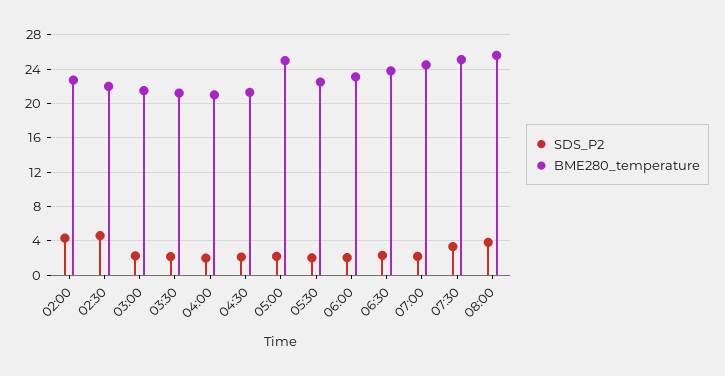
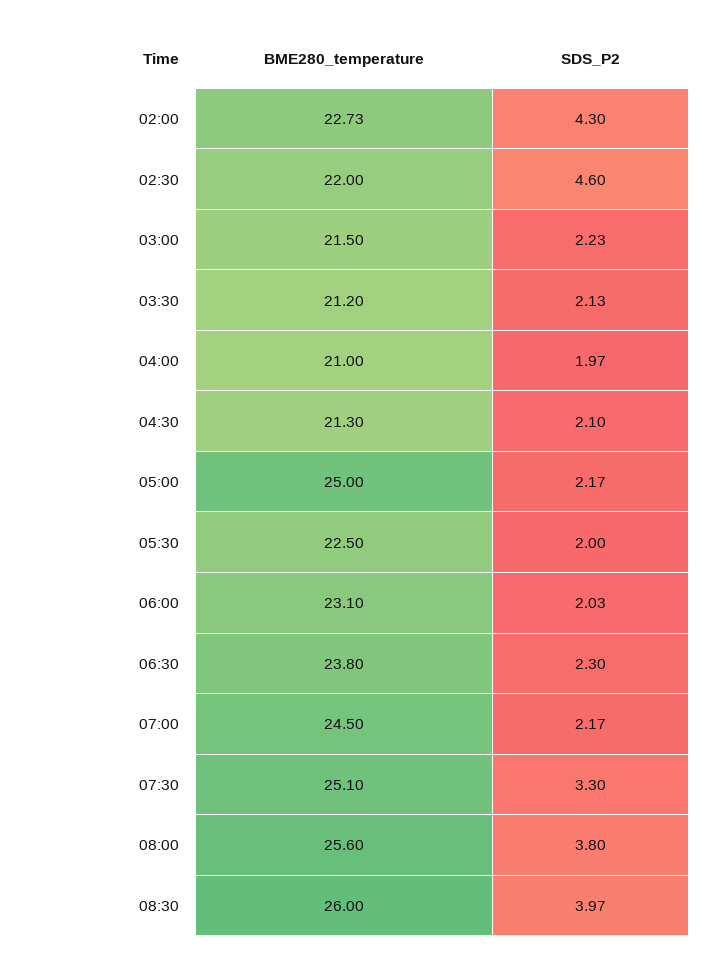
BME280_temperature, 08:30: none -> 26
SDS_P2, 08:30: none -> 3.97

